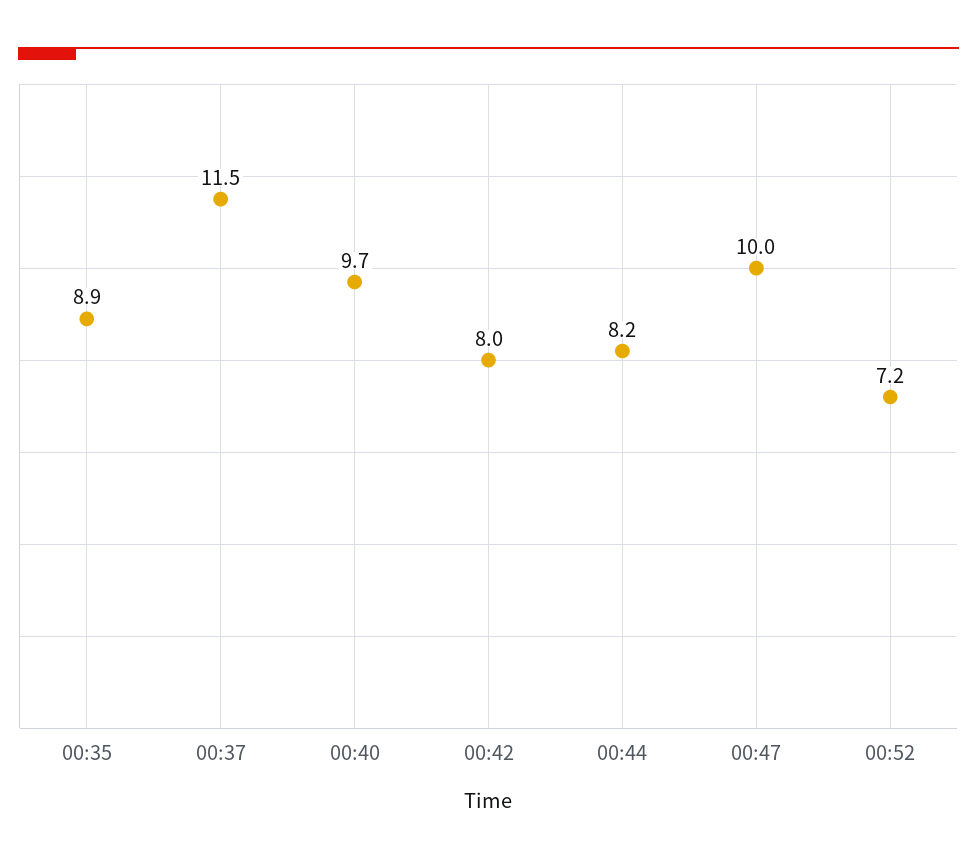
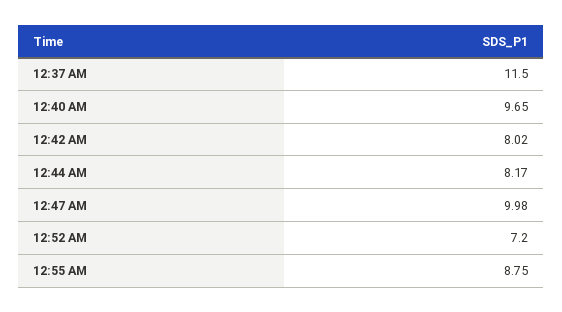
00:35: 8.9 -> none
12:55 AM: none -> 8.75

